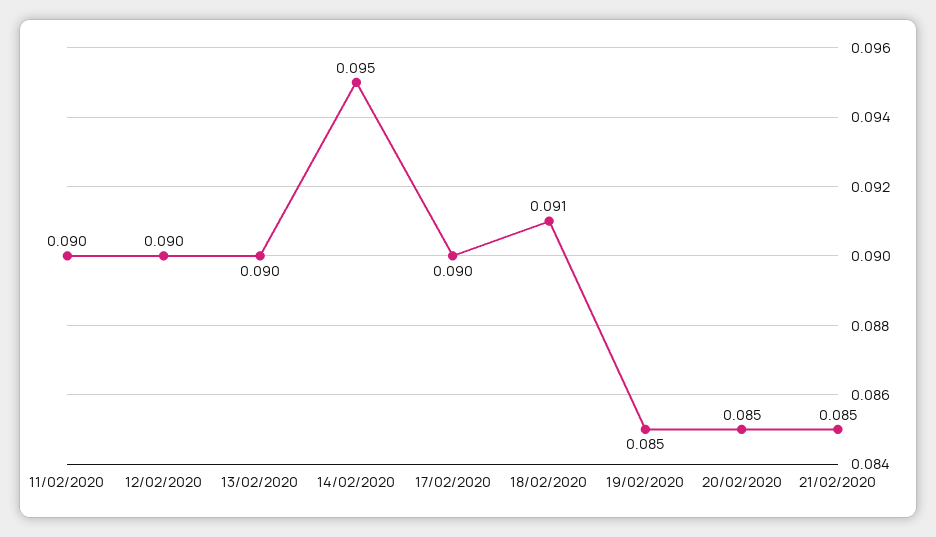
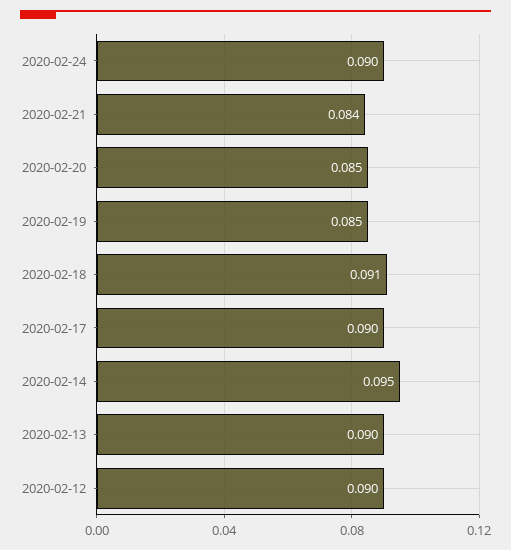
11/02/2020: 0.09 -> none
21/02/2020: 0.085 -> 0.084
2020-02-24: none -> 0.09

